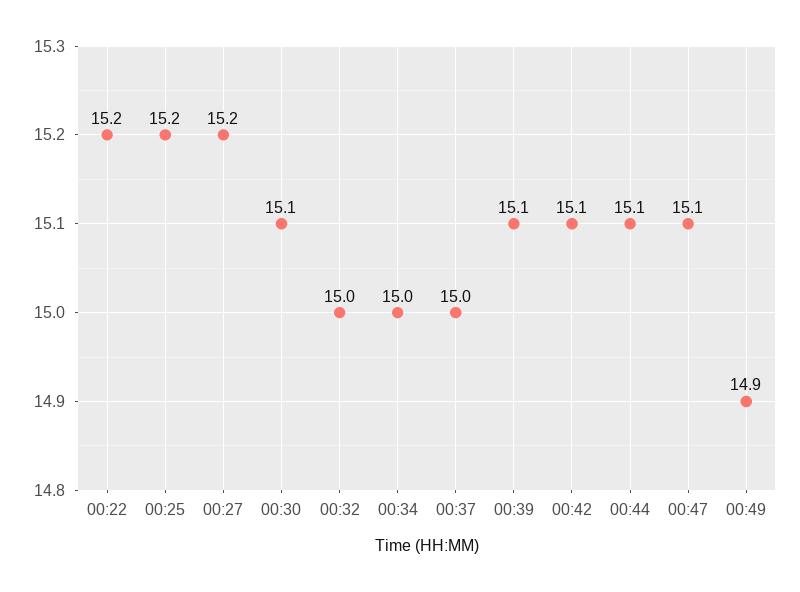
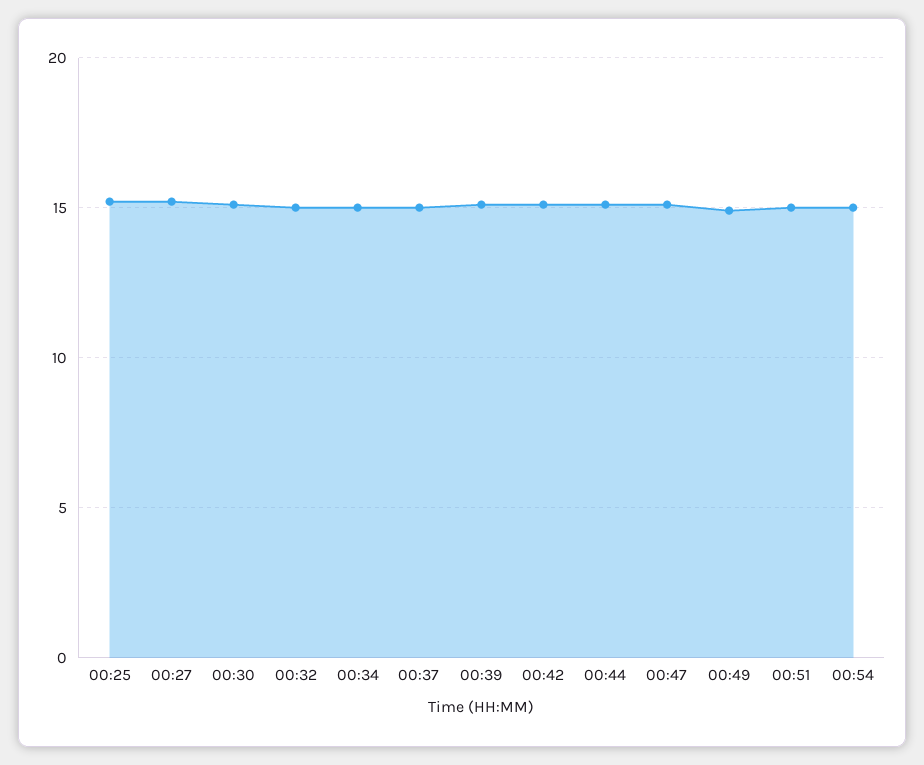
00:22: 15.2 -> none
00:51: none -> 15
00:54: none -> 15

